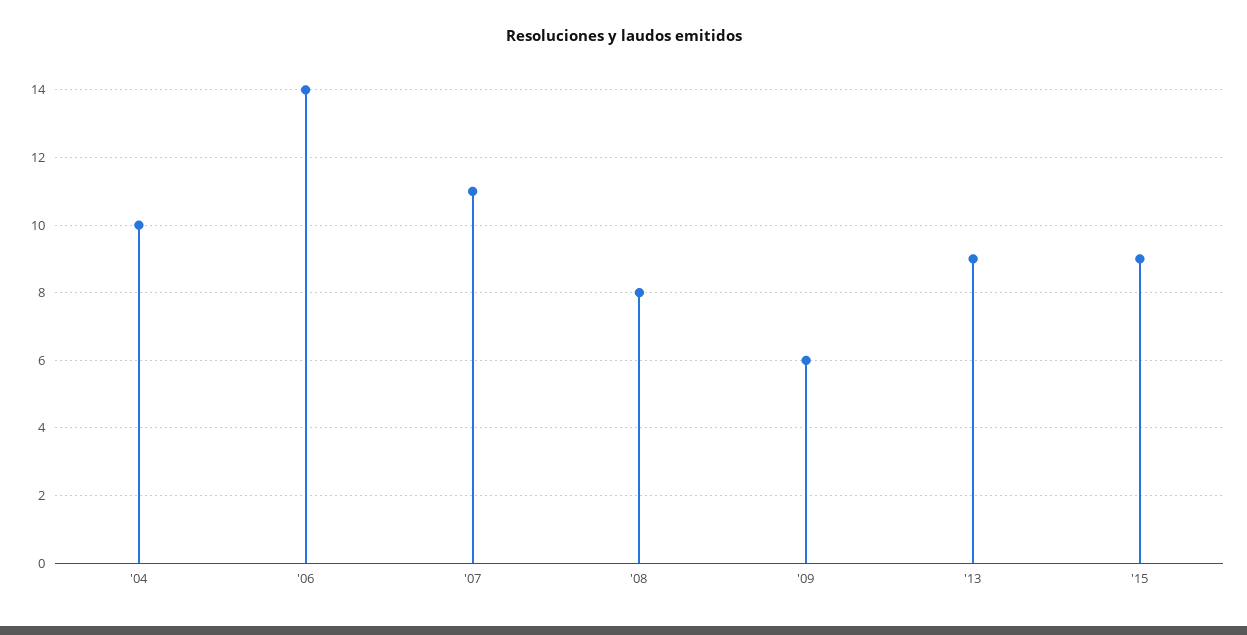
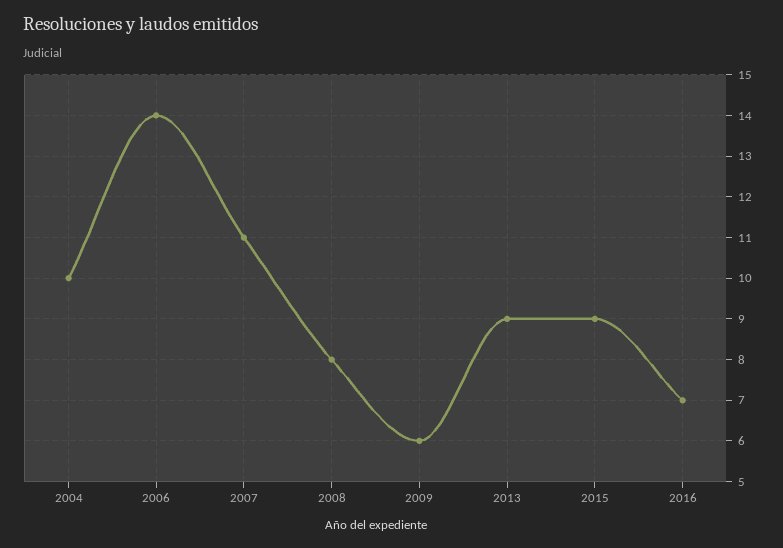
2016: none -> 7

